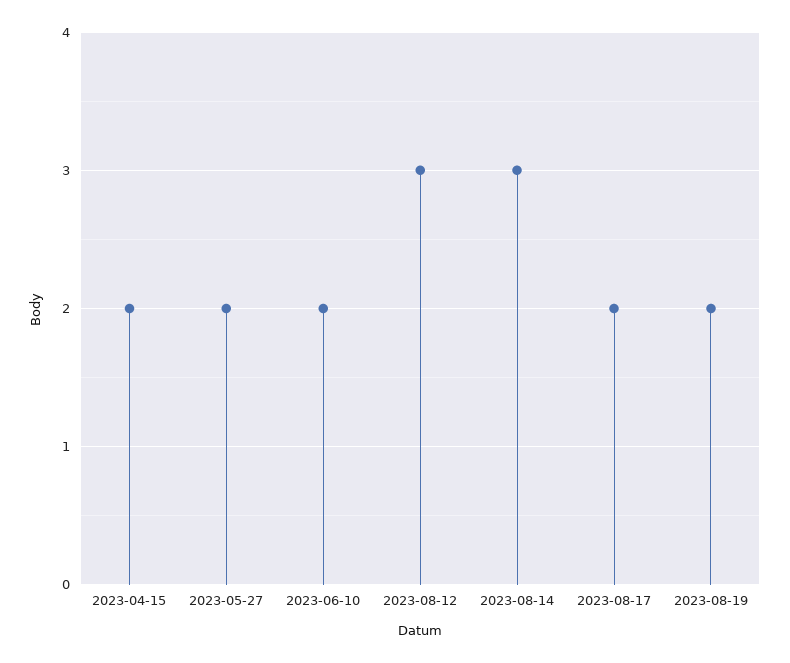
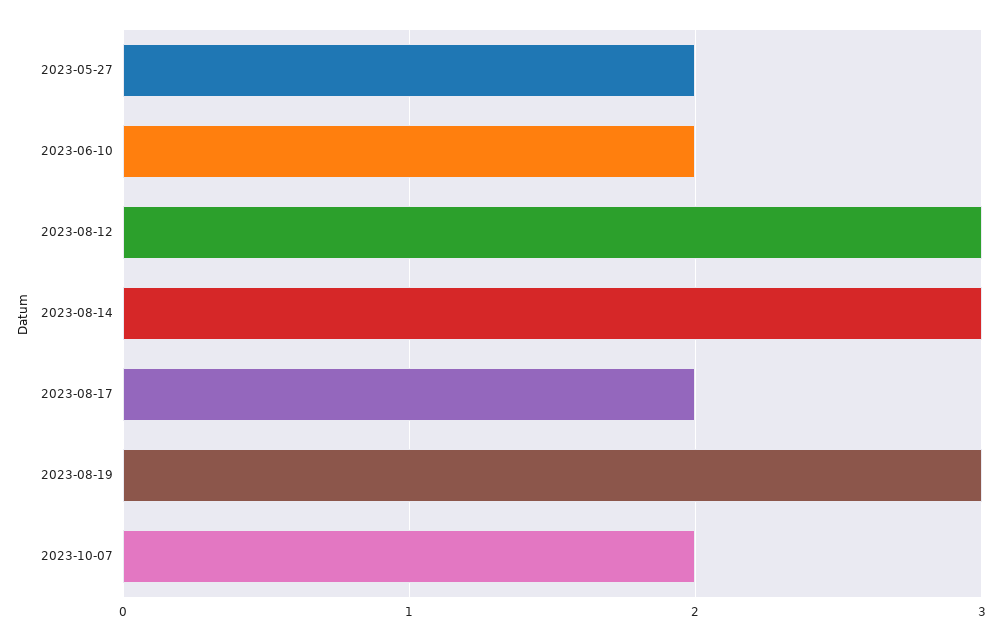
2023-04-15: 2 -> none
2023-08-19: 2 -> 3
2023-10-07: none -> 2

